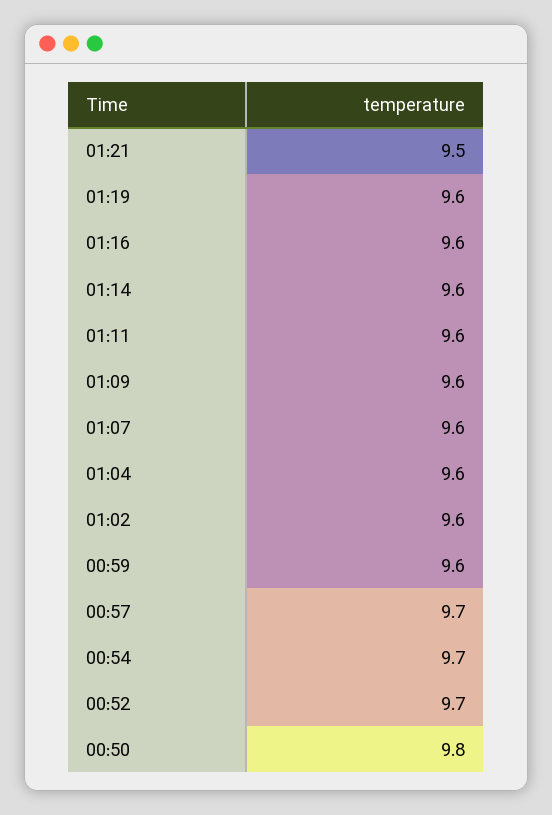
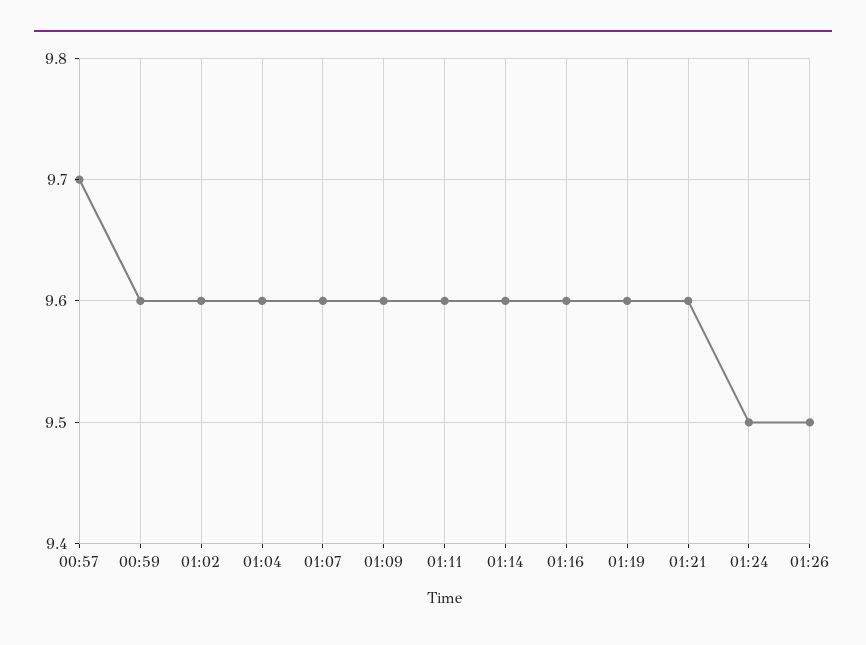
01:21: 9.5 -> 9.6
00:54: 9.7 -> none
00:52: 9.7 -> none
00:50: 9.8 -> none
01:24: none -> 9.5
01:26: none -> 9.5

